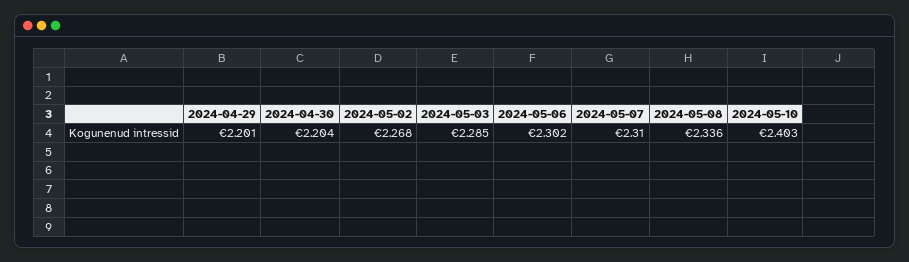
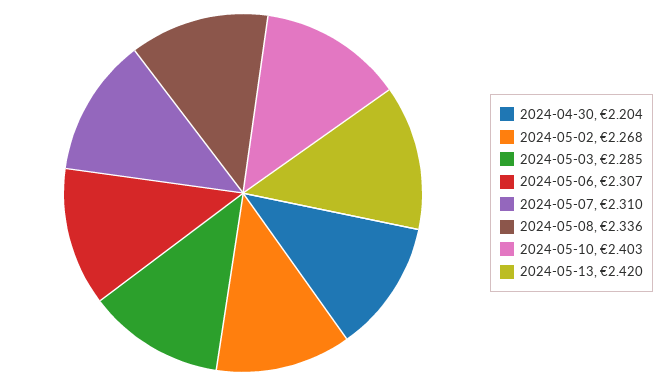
2024-04-29: 2.201 -> none
2024-05-06: 2.302 -> 2.307
2024-05-13: none -> 2.42

